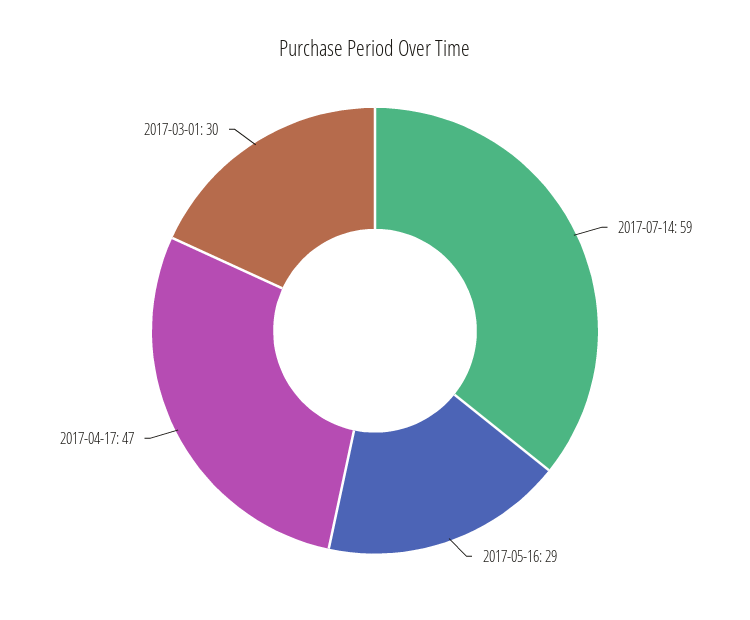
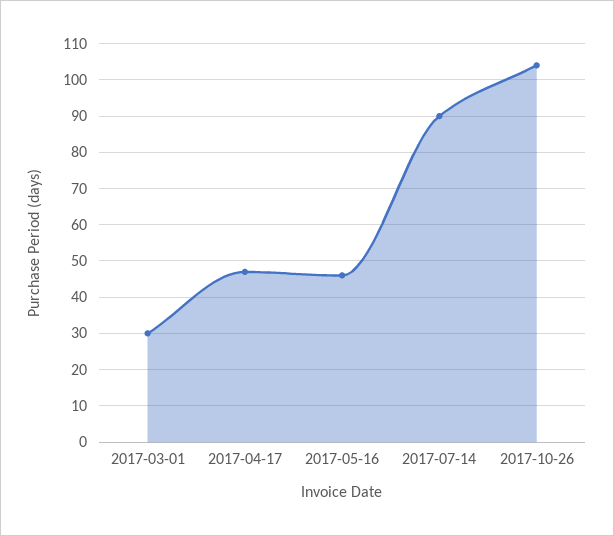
2017-07-14: 59 -> 90
2017-05-16: 29 -> 45
2017-10-26: none -> 105

